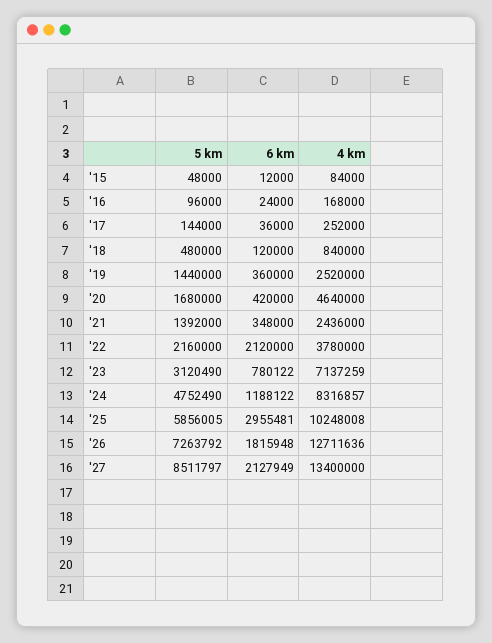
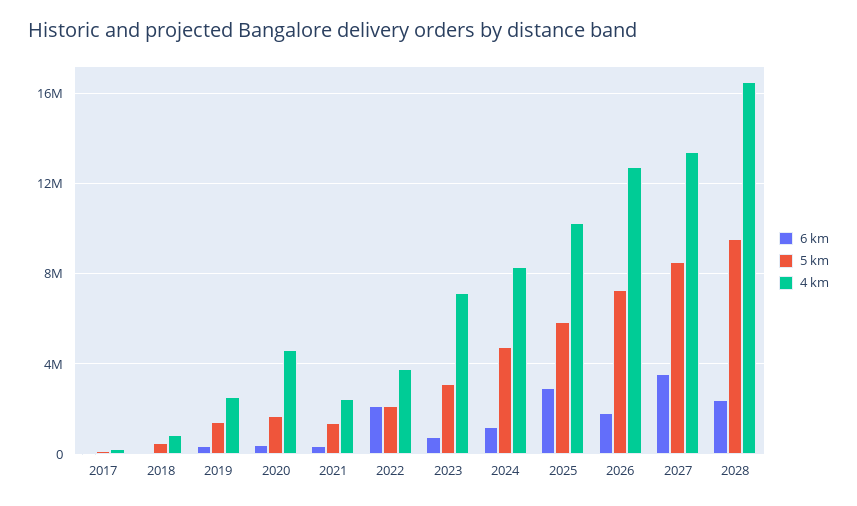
5 km, '15: 48000 -> none
6 km, '15: 12000 -> none
4 km, '15: 84000 -> none
5 km, '16: 96000 -> none
6 km, '16: 24000 -> none
4 km, '16: 168000 -> none
6 km, '27: 2127949 -> 3500000
6 km, 2028: none -> 2500000
5 km, 2028: none -> 9500000
4 km, 2028: none -> 16500000

